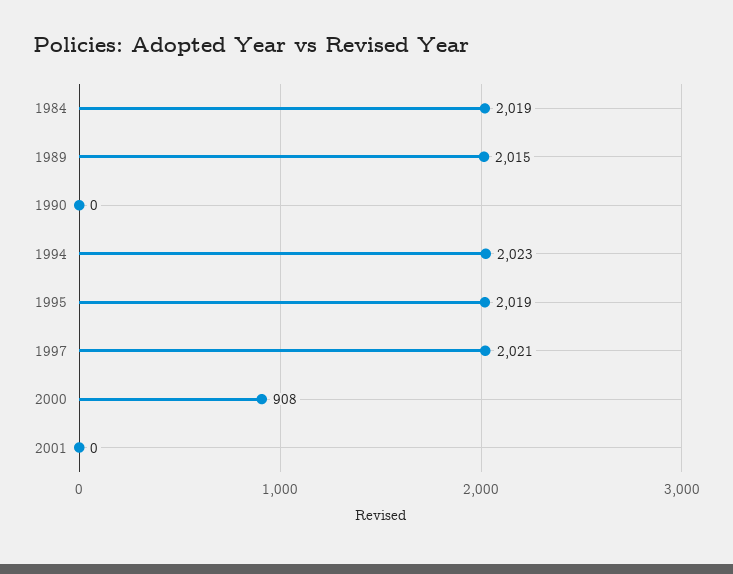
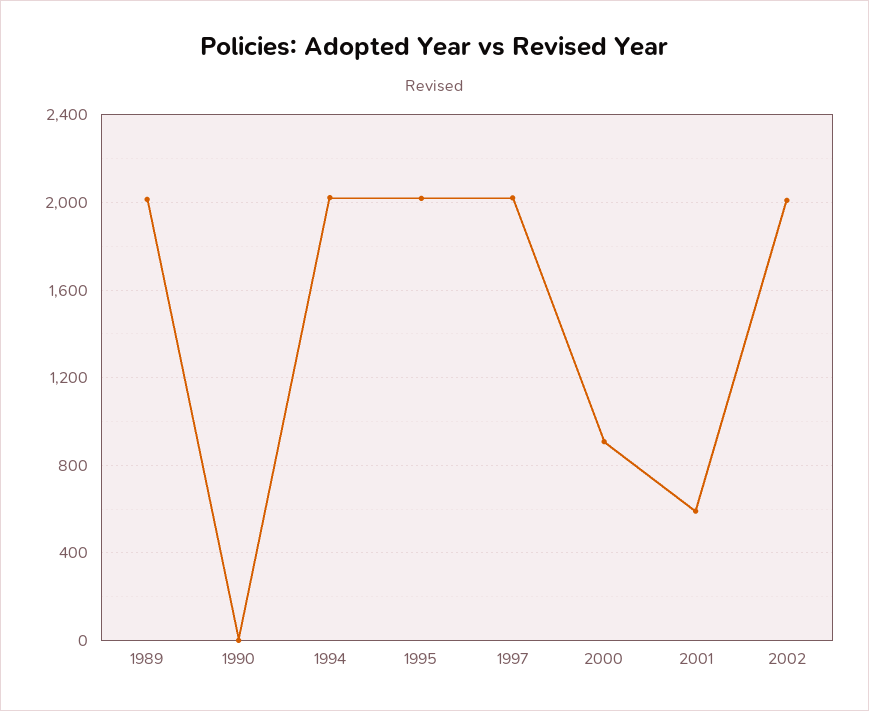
1984: 2019 -> none
2001: 0 -> 600
2002: none -> 2000

